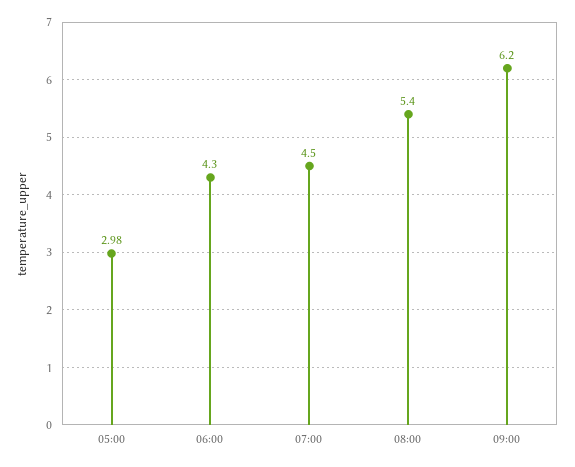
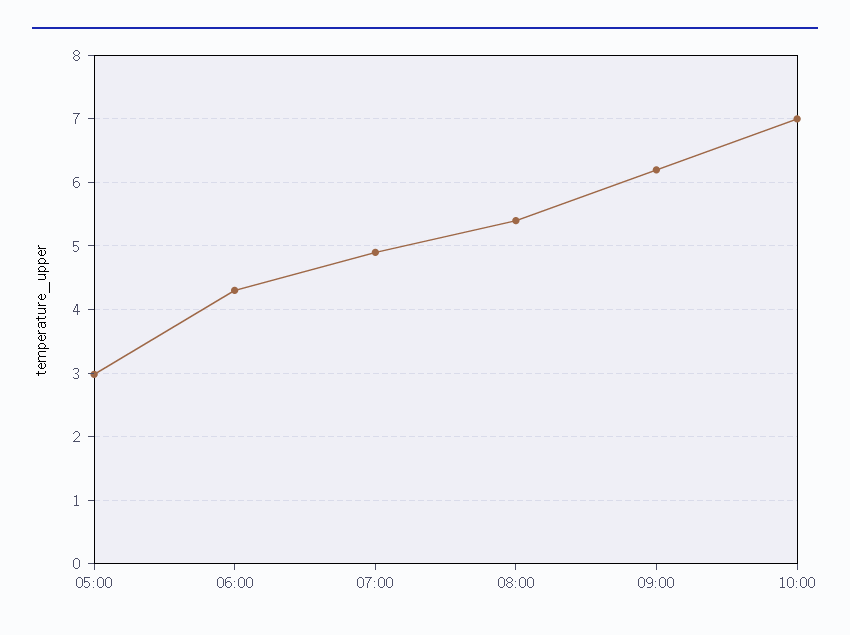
07:00: 4.5 -> 4.9
10:00: none -> 7

